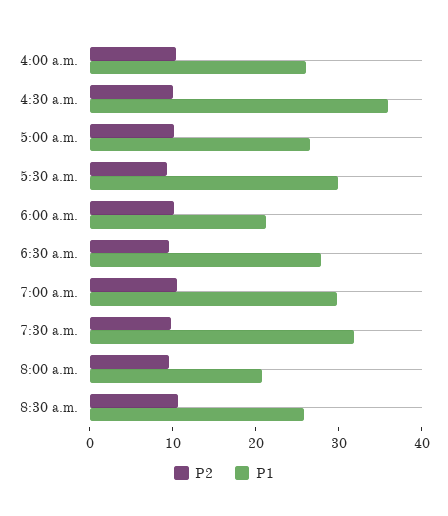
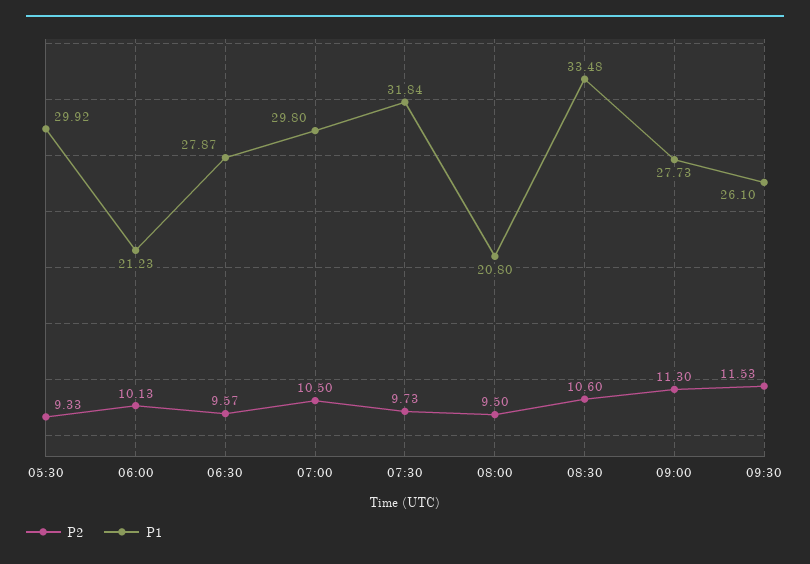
P2, 4:00 a.m.: 10 -> none
P1, 4:00 a.m.: 26 -> none
P2, 4:30 a.m.: 10 -> none
P1, 4:30 a.m.: 36 -> none
P2, 5:00 a.m.: 10 -> none
P1, 5:00 a.m.: 26 -> none
P1, 8:30 a.m.: 26 -> 33.48
P2, 09:00: none -> 11.3
P1, 09:00: none -> 27.73
P2, 09:30: none -> 11.53
P1, 09:30: none -> 26.1

